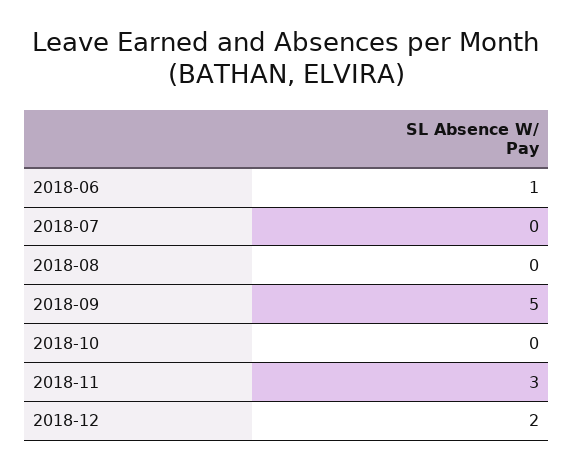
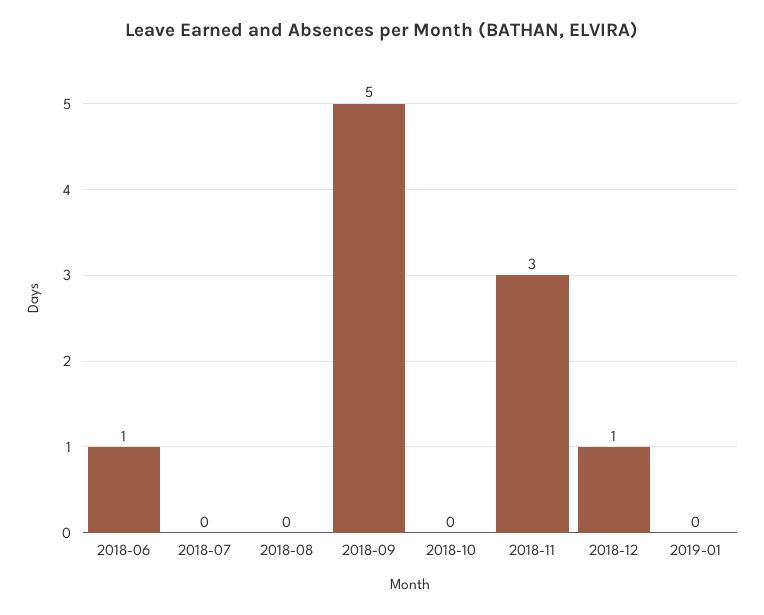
2018-12: 2 -> 1
2019-01: none -> 0

